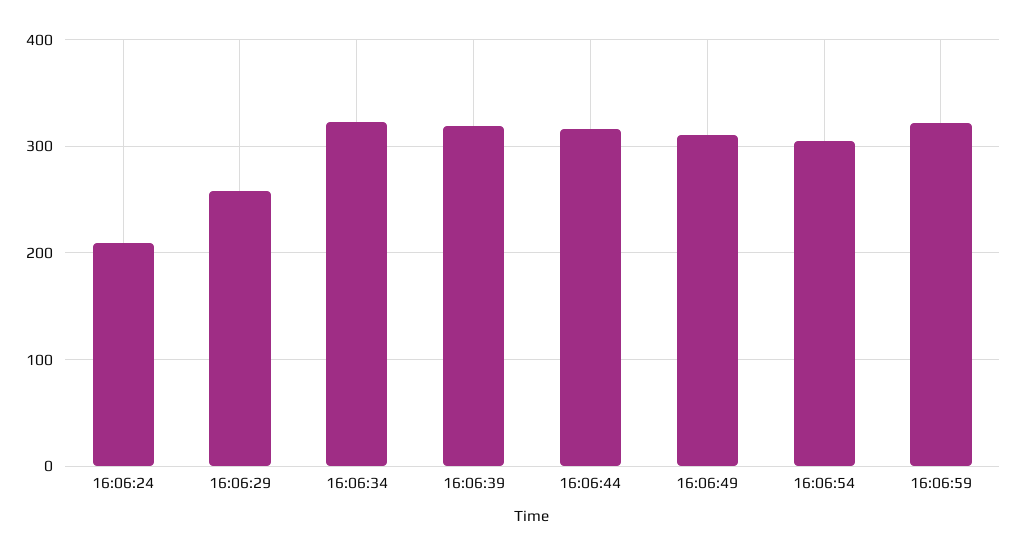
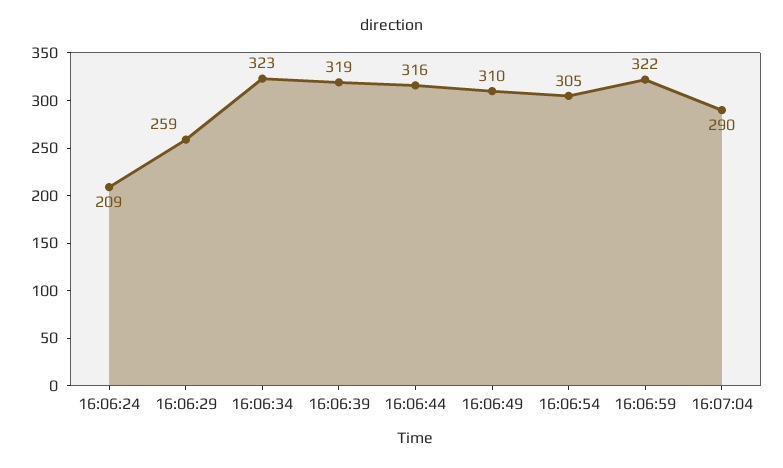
16:07:04: none -> 290

